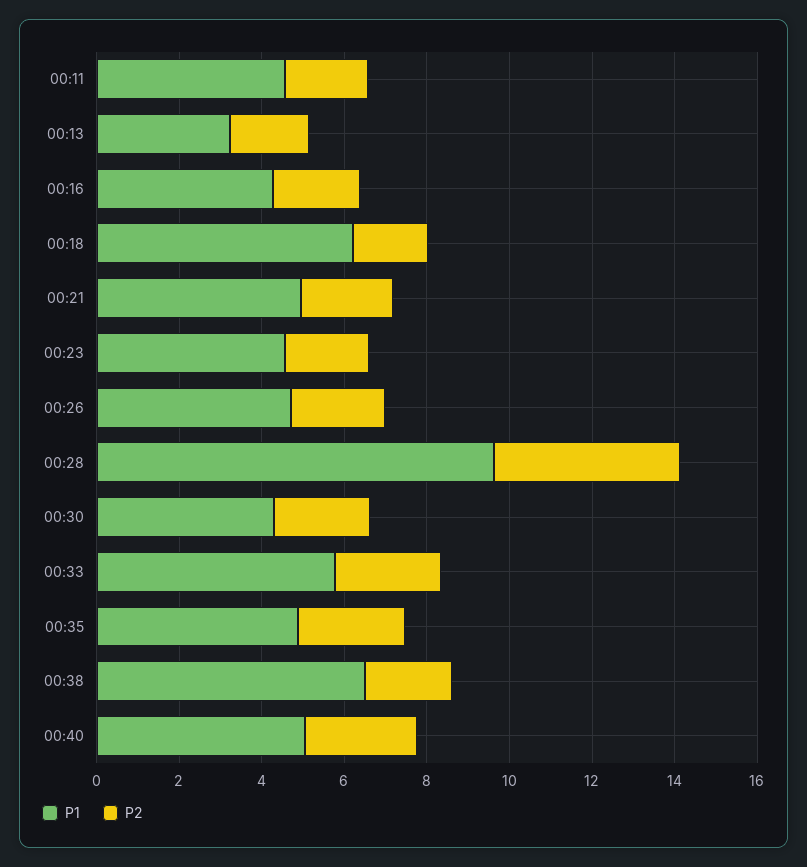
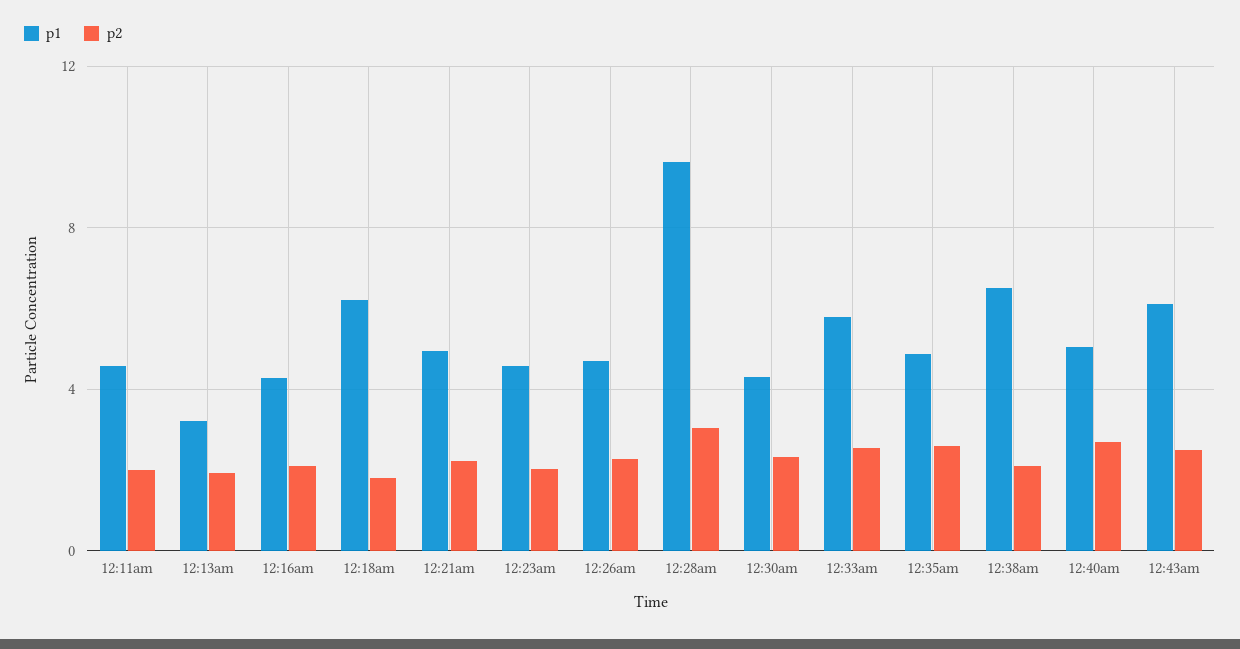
P2, 00:28: 4.5 -> 3
P1, 12:43am: none -> 6
P2, 12:43am: none -> 2.5

